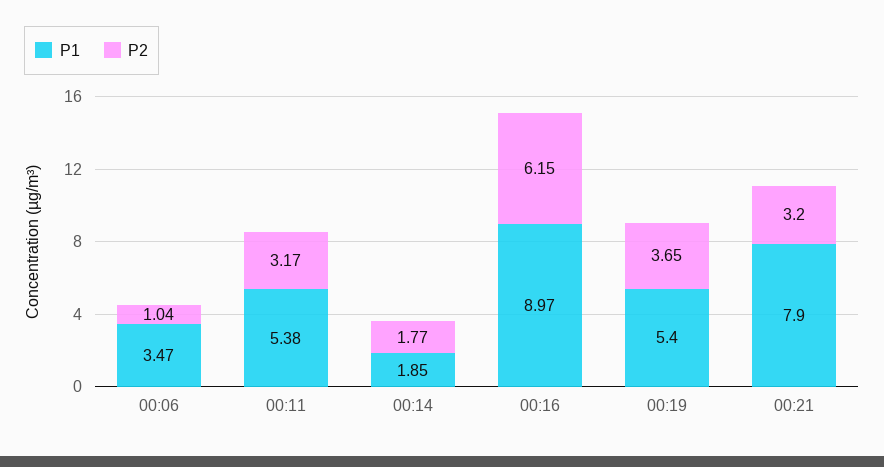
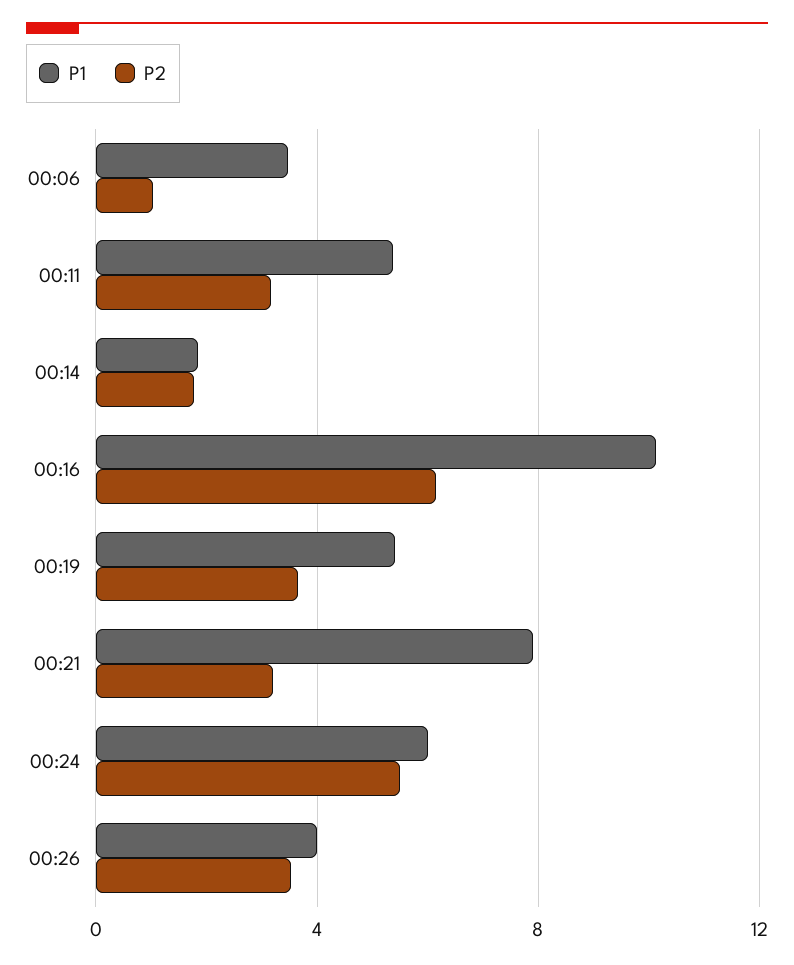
P1, 00:16: 8.97 -> 10
P1, 00:24: none -> 6
P2, 00:24: none -> 5.5
P1, 00:26: none -> 4
P2, 00:26: none -> 3.5

